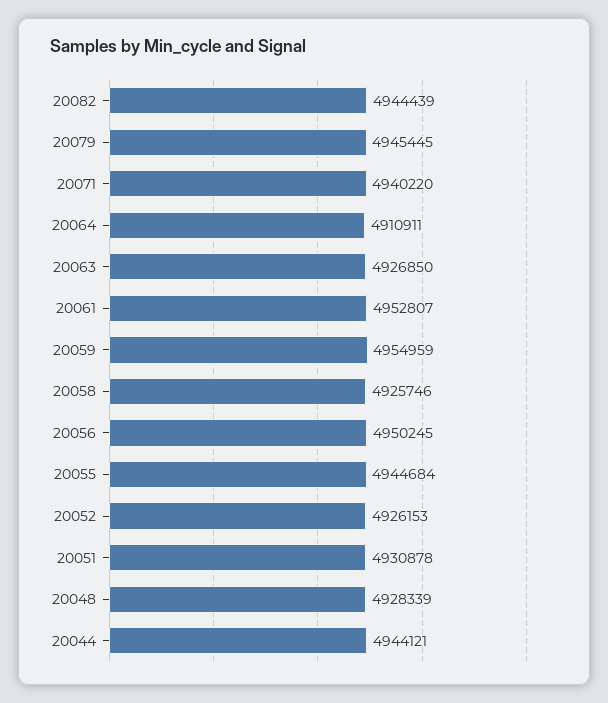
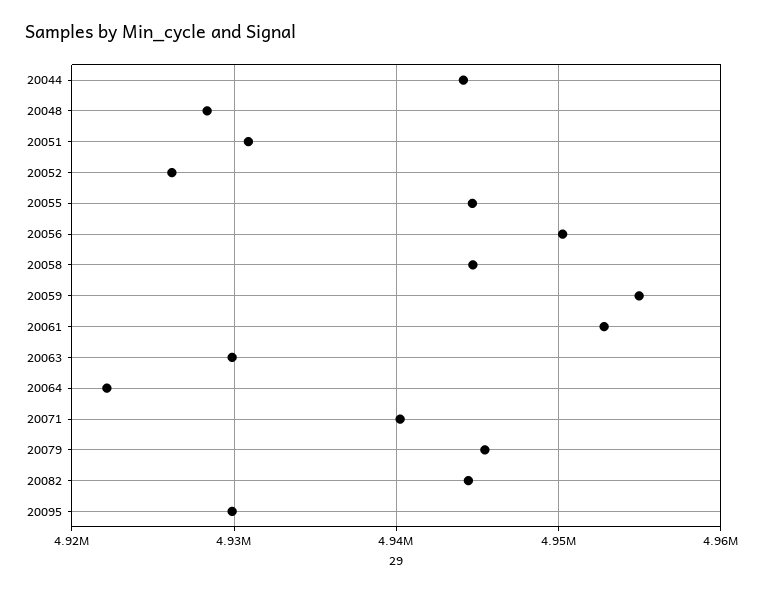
20064: 4910911 -> 4922000
20063: 4926850 -> 4930000
20058: 4925746 -> 4945000
20095: none -> 4930000

